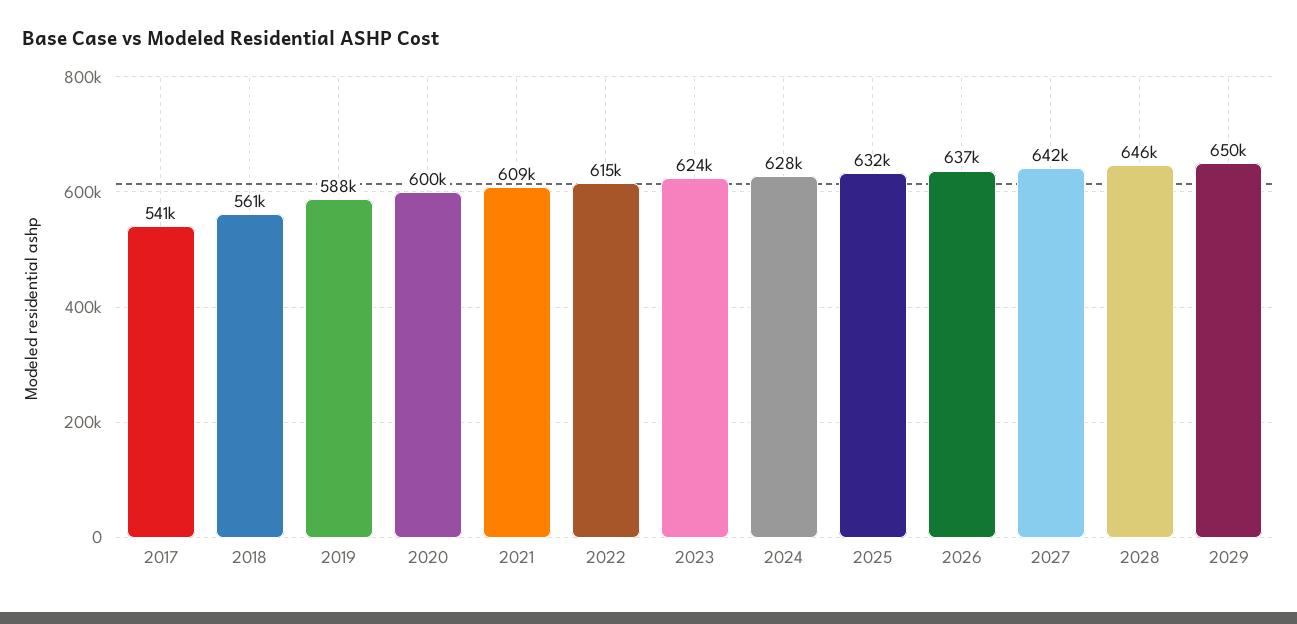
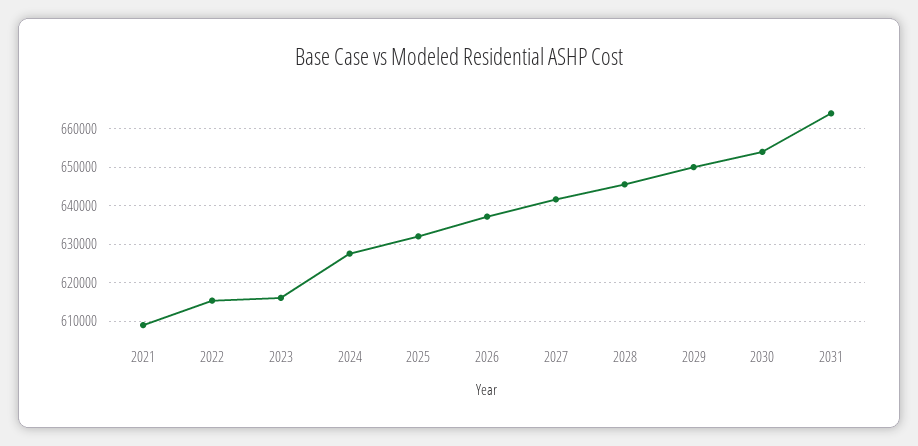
2017: 541000 -> none
2018: 561000 -> none
2019: 588000 -> none
2020: 600000 -> none
2023: 624000 -> 616000
2030: none -> 654000
2031: none -> 664000

